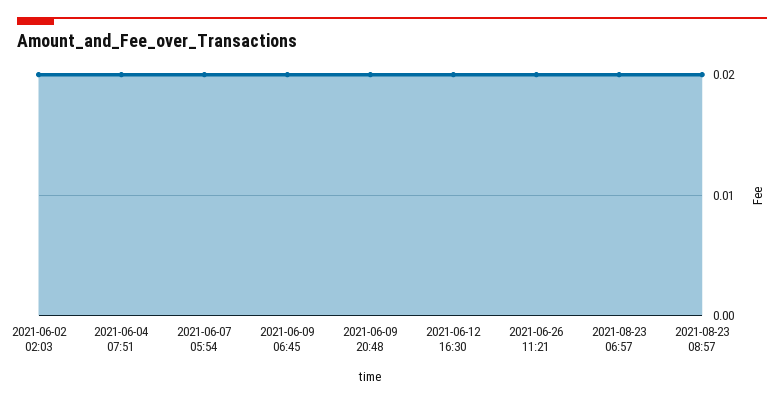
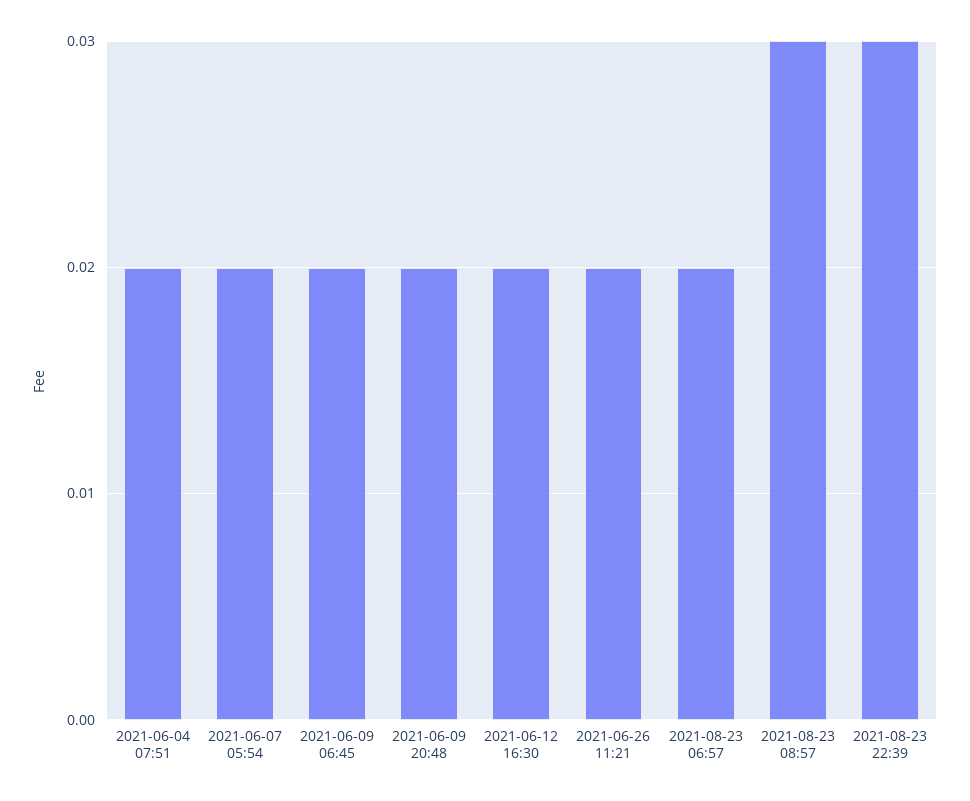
2021-06-02 02:03: 0.02 -> none
2021-08-23 08:57: 0.02 -> 0.03
2021-08-23 22:39: none -> 0.03

